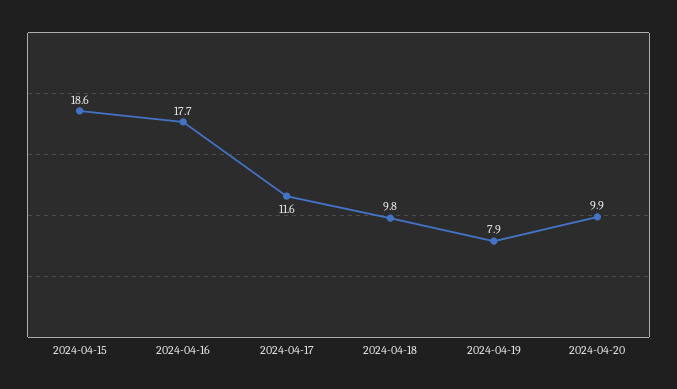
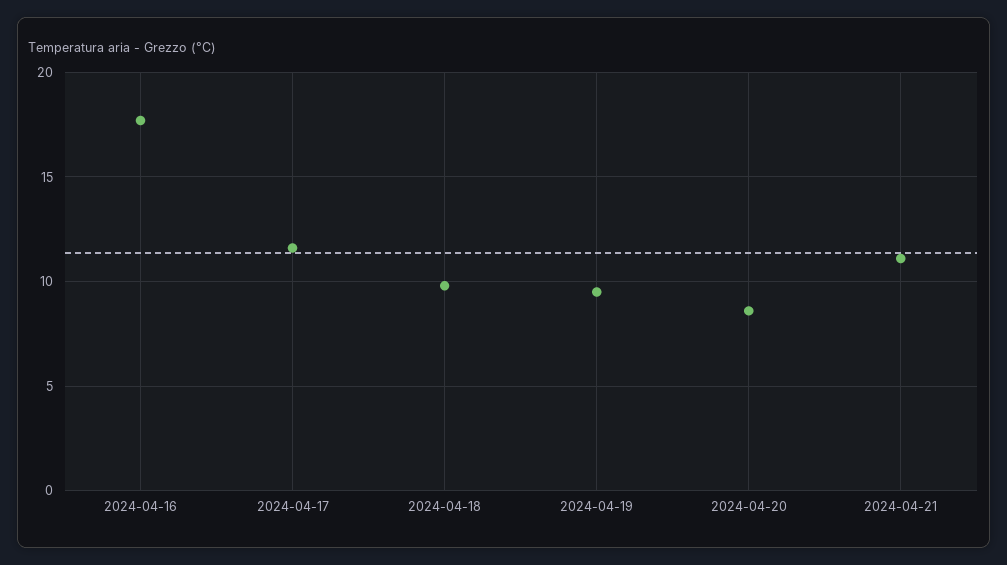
2024-04-15: 18.6 -> none
2024-04-19: 7.9 -> 9.5
2024-04-20: 9.9 -> 8.5
2024-04-21: none -> 11

